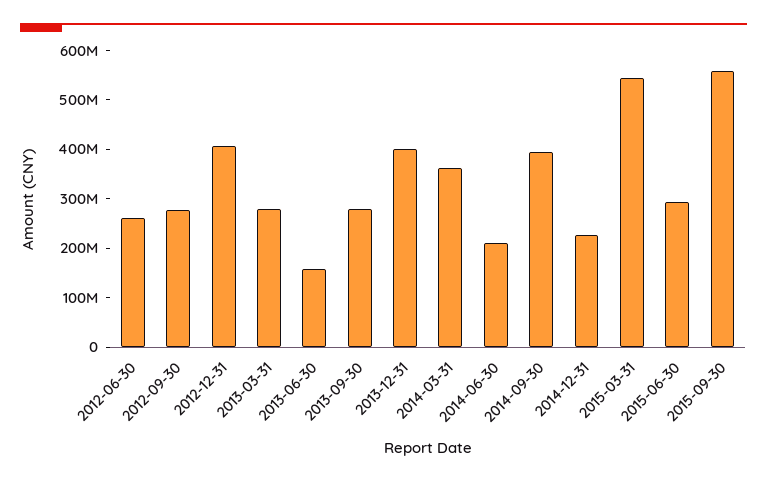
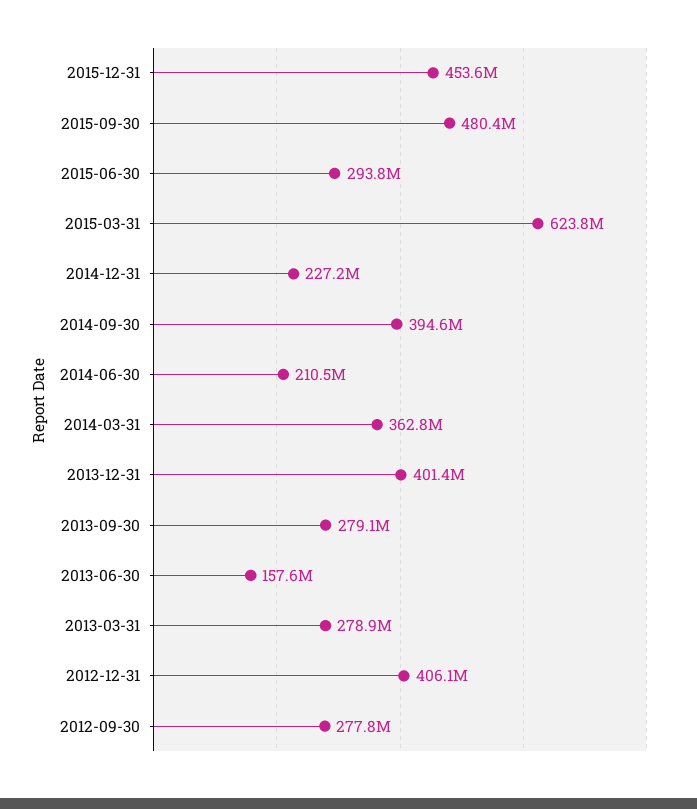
2012-06-30: 260000000 -> none
2015-03-31: 540000000 -> 623800000
2015-09-30: 560000000 -> 480400000
2015-12-31: none -> 453600000

